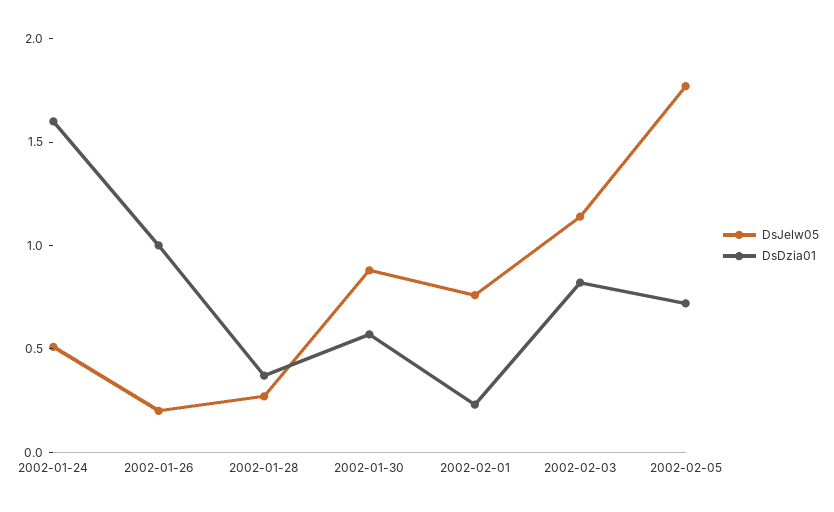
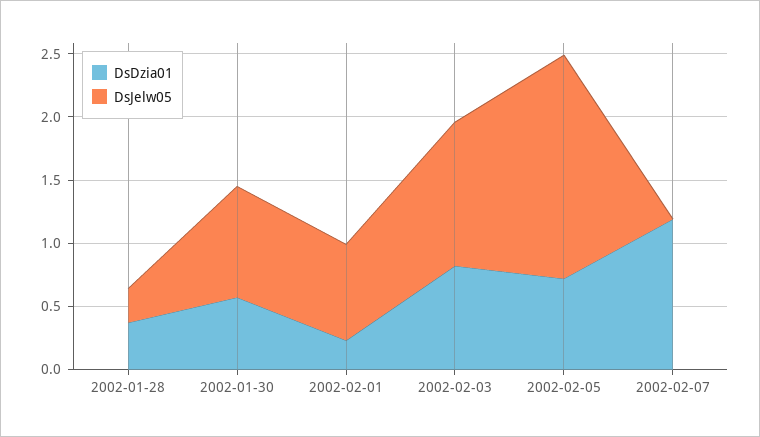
DsJelw05, 2002-01-24: 0.5 -> none
DsDzia01, 2002-01-24: 1.6 -> none
DsJelw05, 2002-01-26: 0.2 -> none
DsDzia01, 2002-01-26: 1 -> none
DsDzia01, 2002-02-07: none -> 1.2
DsJelw05, 2002-02-07: none -> 0

